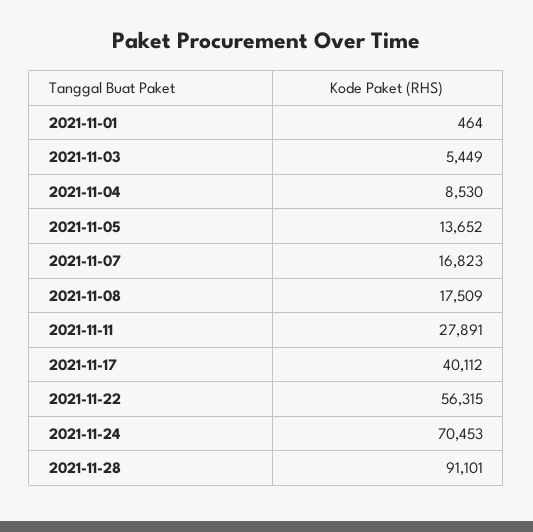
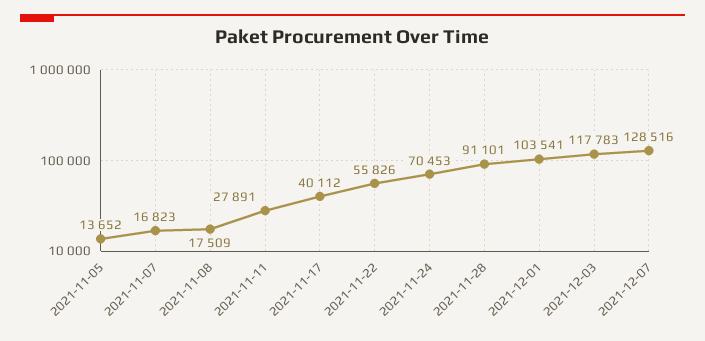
2021-11-01: 464 -> none
2021-11-03: 5449 -> none
2021-11-04: 8530 -> none
2021-11-22: 56315 -> 55826
2021-12-01: none -> 103541
2021-12-03: none -> 117783
2021-12-07: none -> 128516

